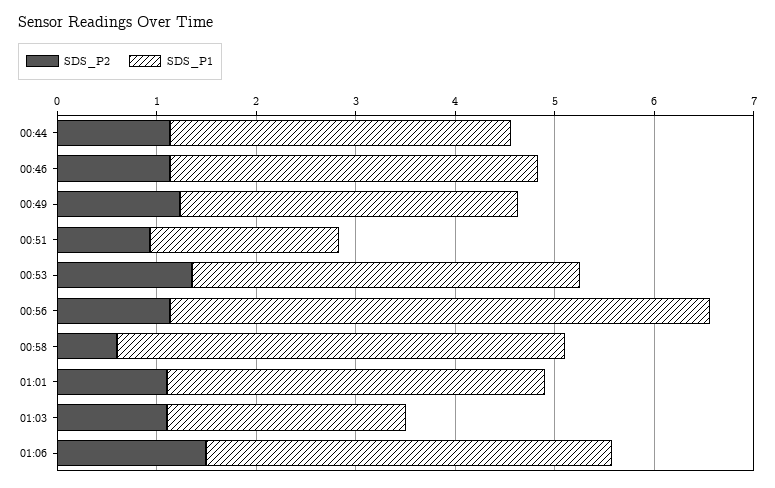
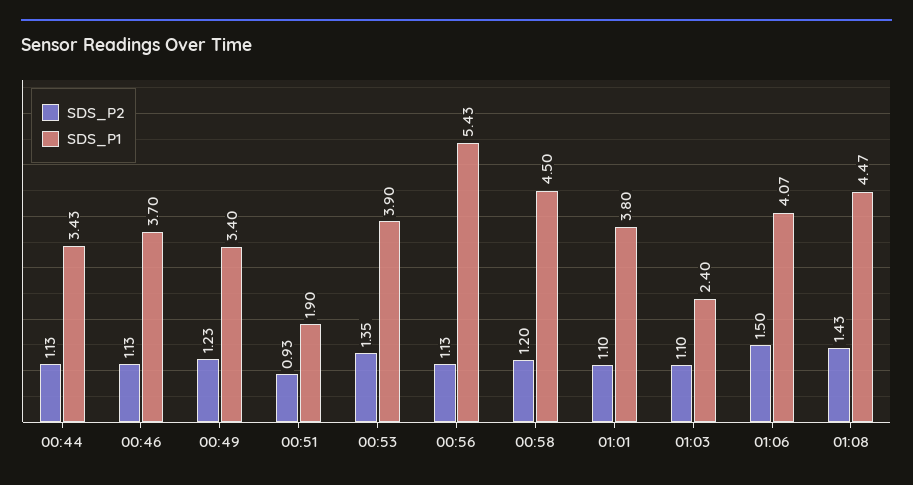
SDS_P2, 00:58: 0.6 -> 1.2
SDS_P2, 01:08: none -> 1.43
SDS_P1, 01:08: none -> 4.47

